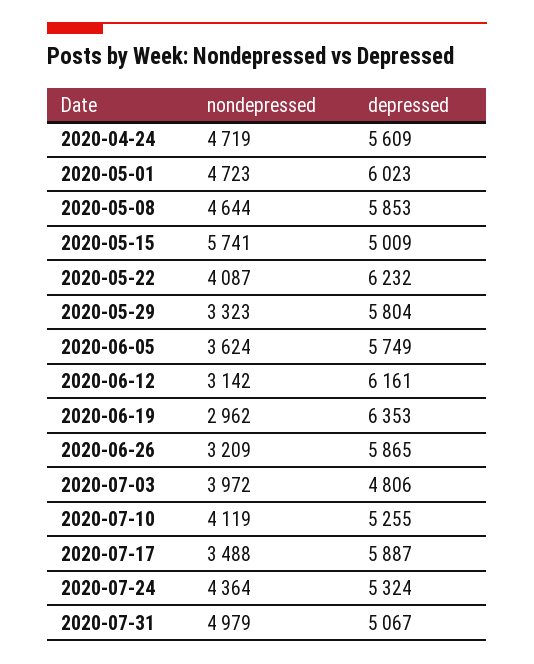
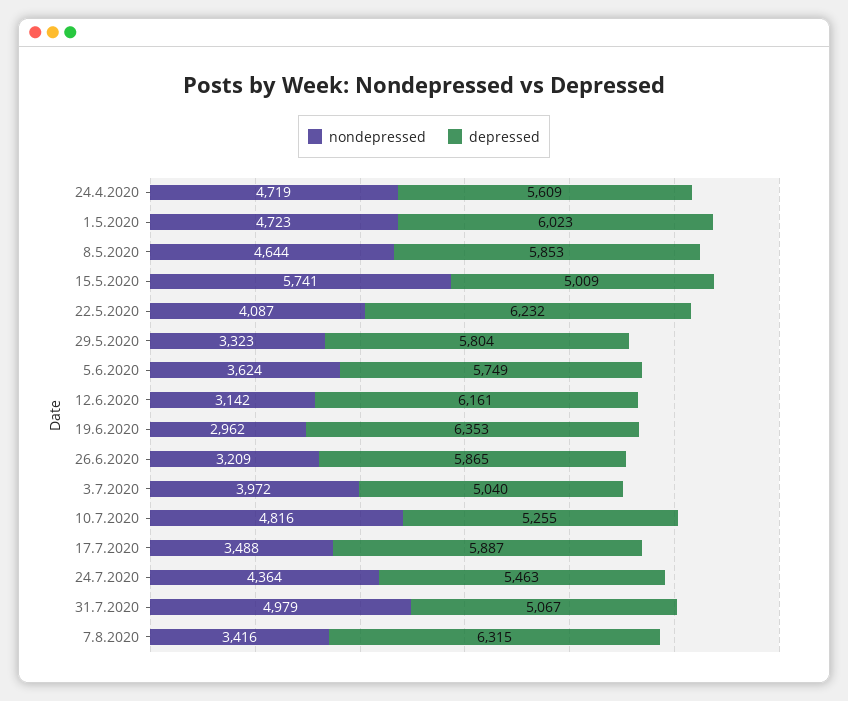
depressed, 2020-07-03: 4806 -> 5040
nondepressed, 2020-07-10: 4119 -> 4816
depressed, 2020-07-24: 5324 -> 5463
nondepressed, 7.8.2020: none -> 3416
depressed, 7.8.2020: none -> 6315

